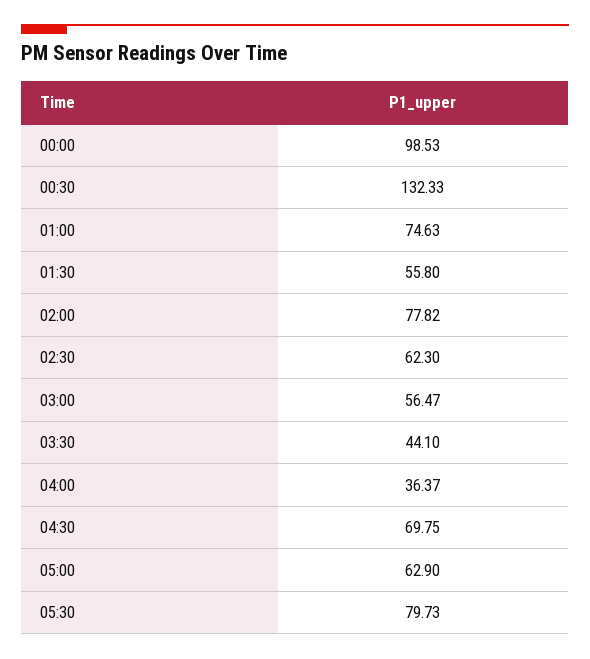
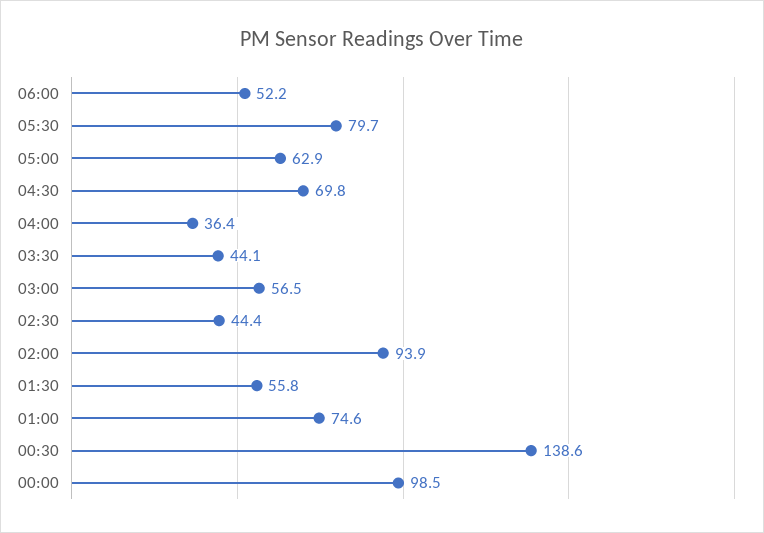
00:30: 132.33 -> 138.6
02:00: 77.82 -> 93.9
02:30: 62.3 -> 44.4
06:00: none -> 52.2

